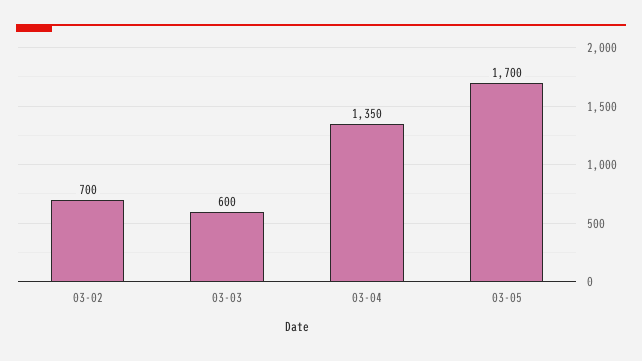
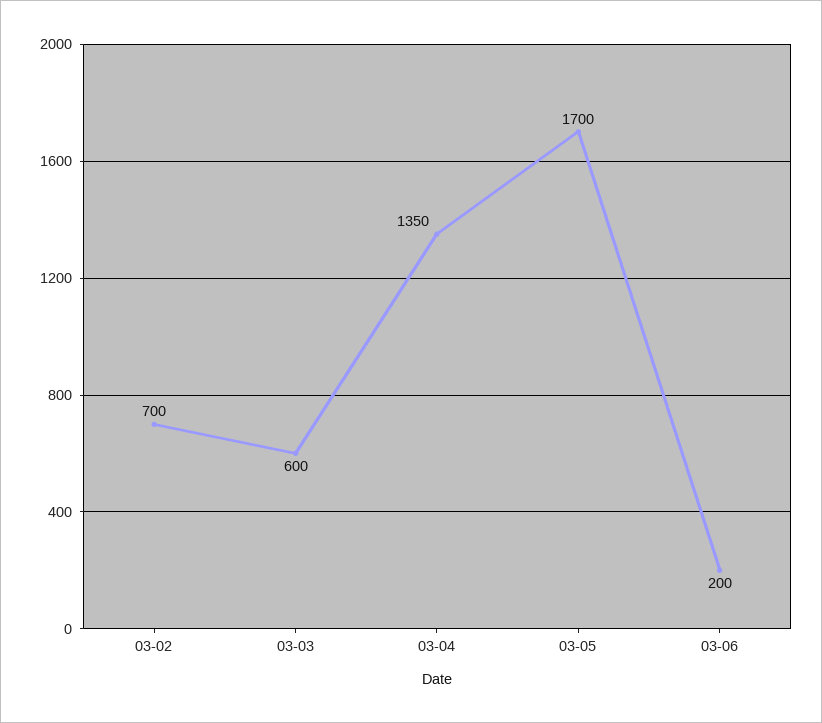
03-06: none -> 200

